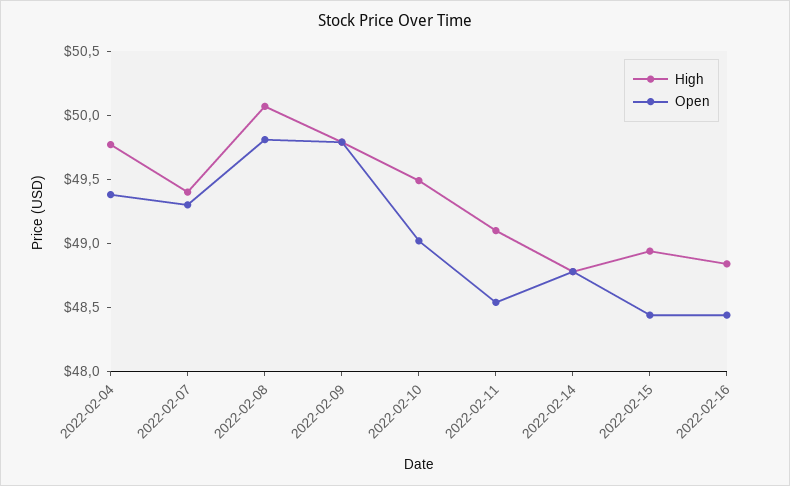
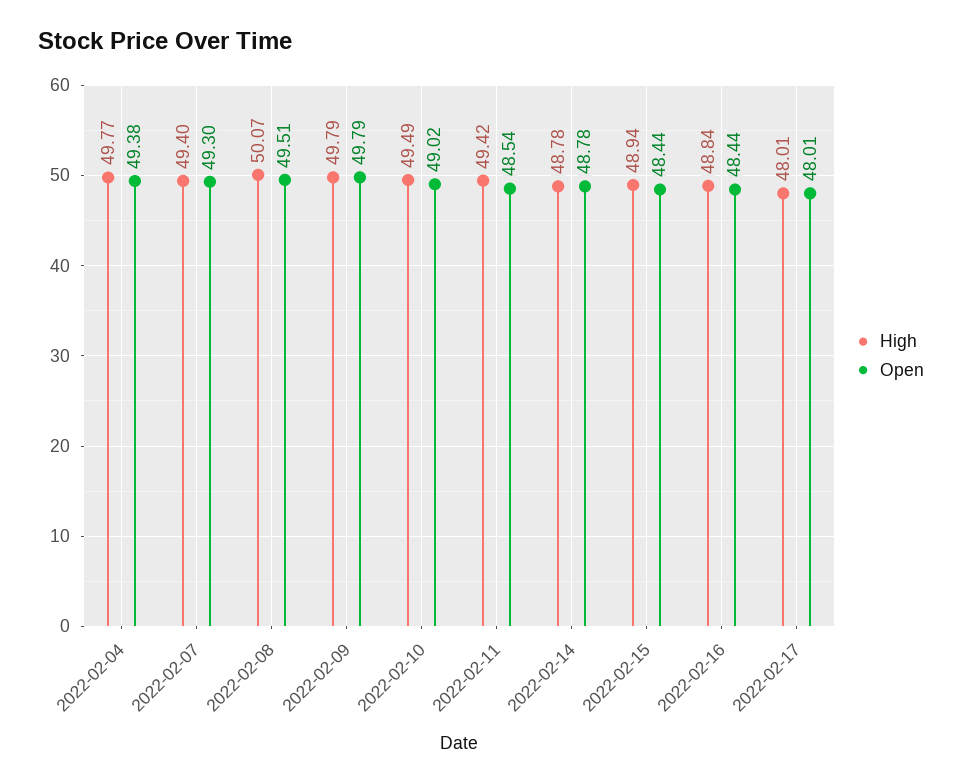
Open, 2022-02-08: 49.8 -> 49.51
High, 2022-02-11: 49.1 -> 49.42
High, 2022-02-17: none -> 48.01
Open, 2022-02-17: none -> 48.01

